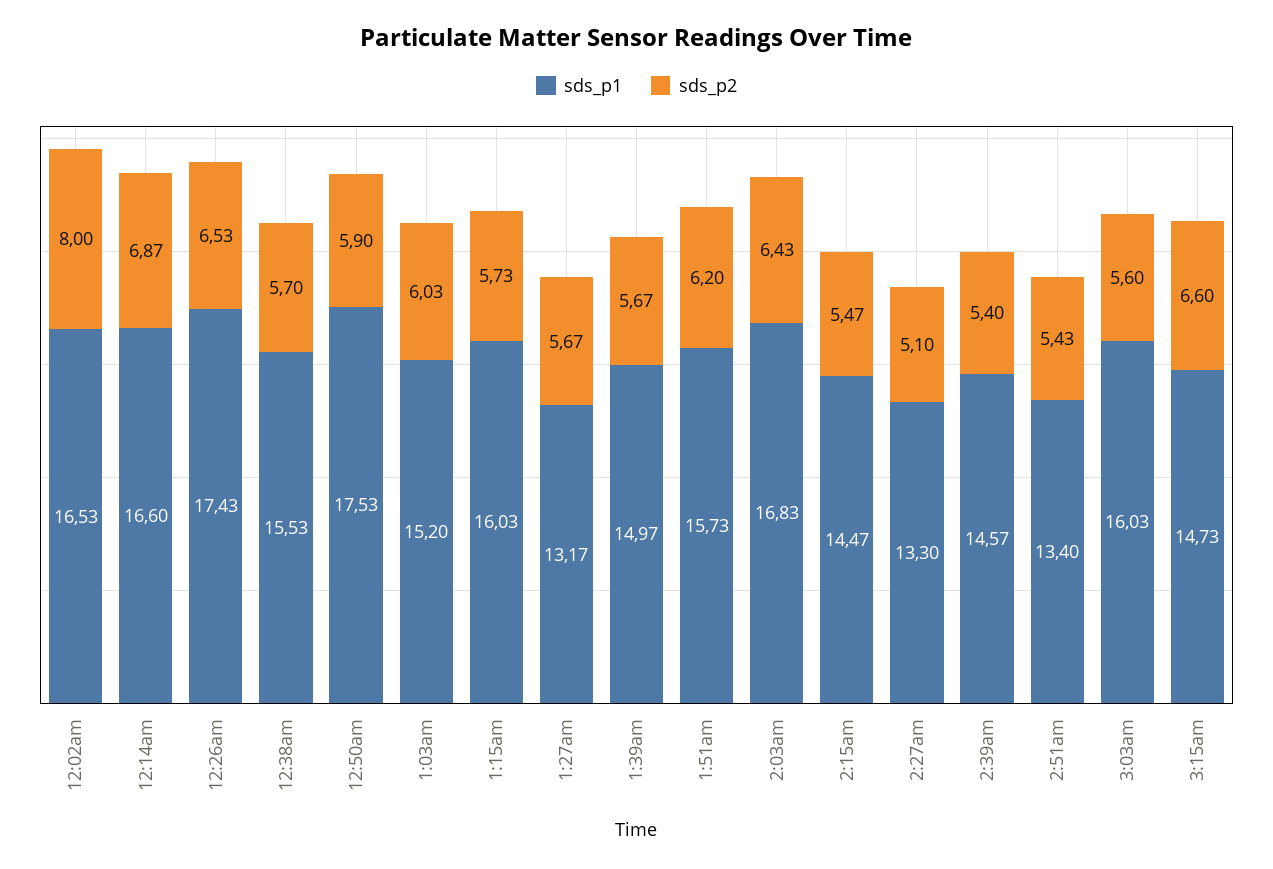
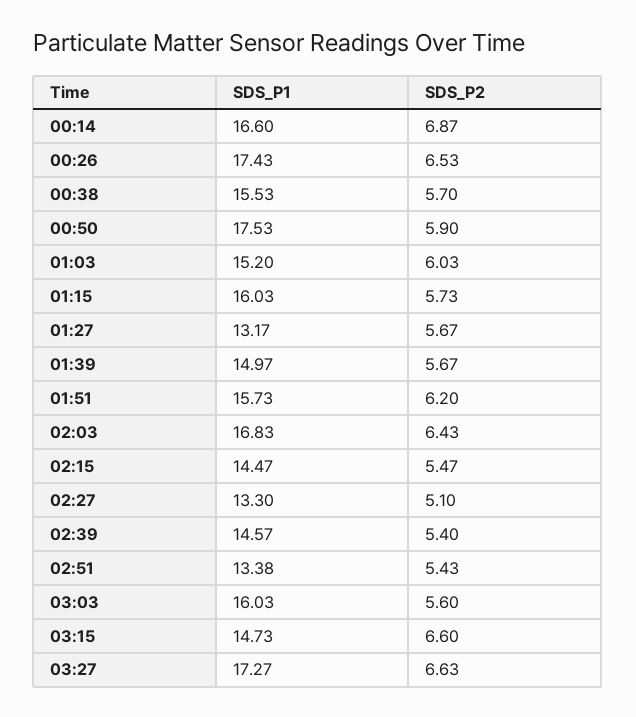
sds_p1, 12:02am: 16.53 -> none
sds_p2, 12:02am: 8 -> none
sds_p1, 2:51am: 13.4 -> 13.38
sds_p1, 03:27: none -> 17.27
sds_p2, 03:27: none -> 6.63

